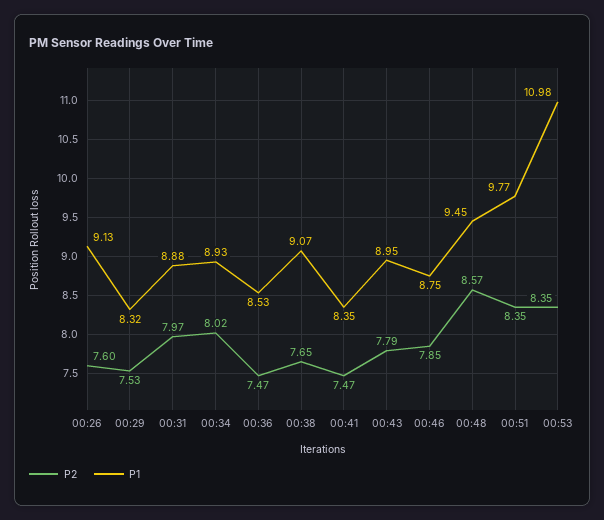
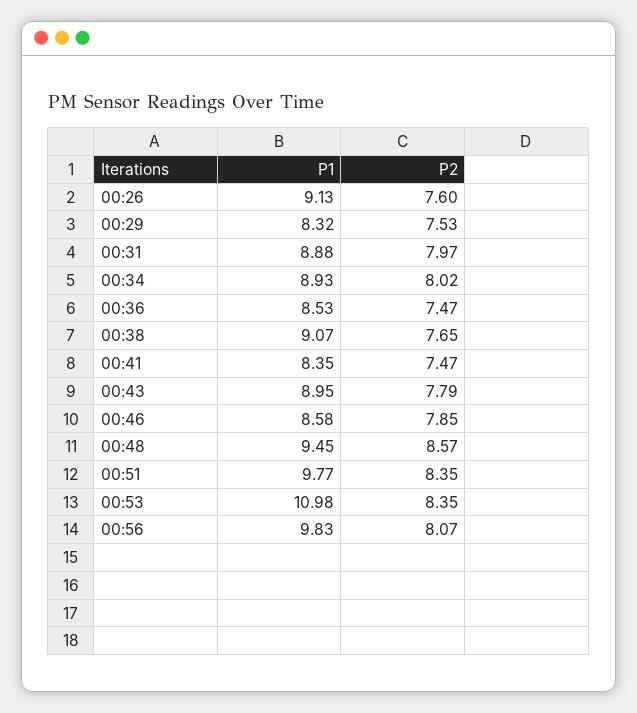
P1, 00:46: 8.75 -> 8.58
P1, 00:56: none -> 9.83
P2, 00:56: none -> 8.07

